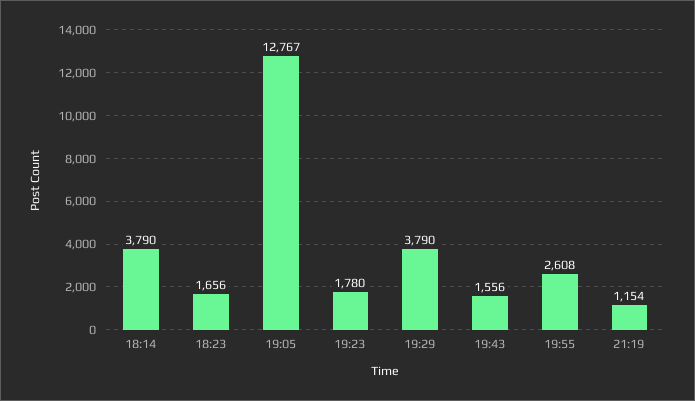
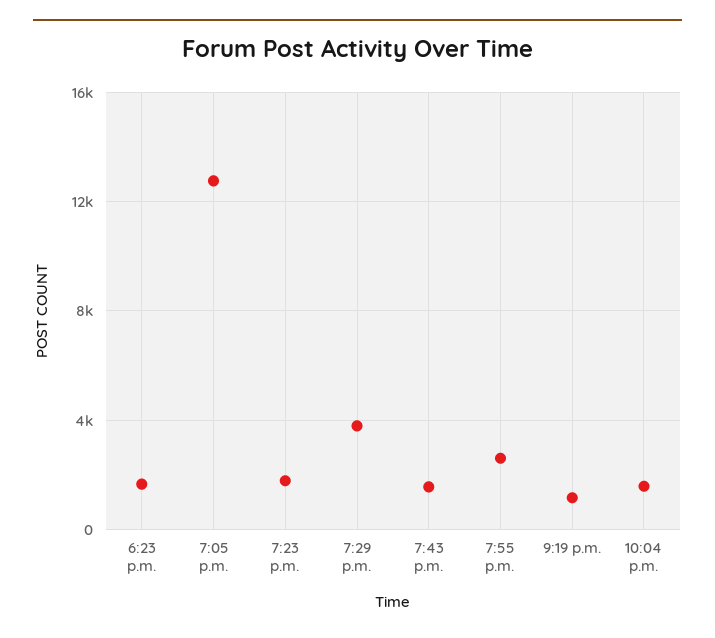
18:14: 3790 -> none
10:04 p.m.: none -> 1500

